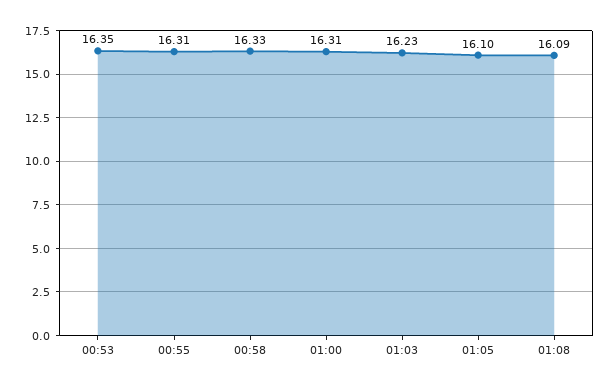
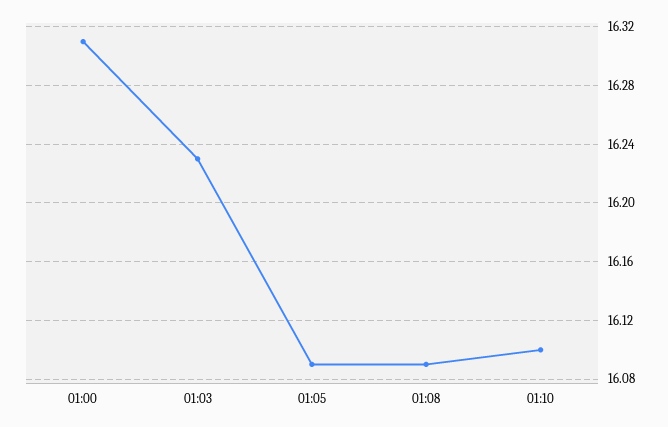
00:53: 16.35 -> none
00:55: 16.31 -> none
00:58: 16.33 -> none
01:05: 16.1 -> 16.09
01:10: none -> 16.1

